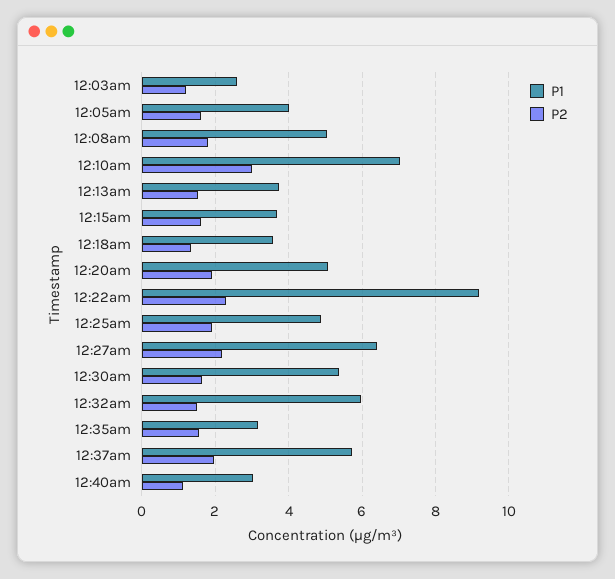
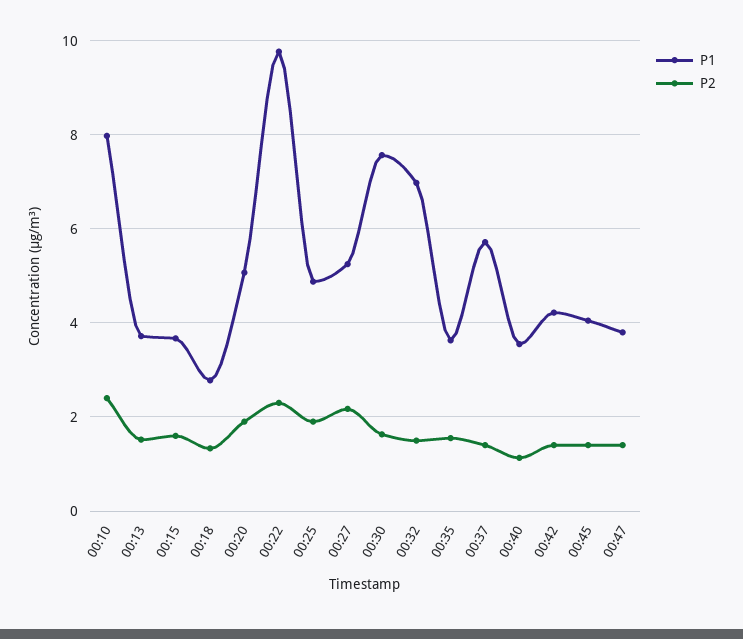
P1, 12:03am: 2.6 -> none
P2, 12:03am: 1.2 -> none
P1, 12:05am: 4 -> none
P2, 12:05am: 1.6 -> none
P1, 12:08am: 5 -> none
P2, 12:08am: 1.8 -> none
P1, 12:10am: 7 -> 8
P2, 12:10am: 3 -> 2.4
P1, 12:18am: 3.6 -> 2.8
P1, 12:22am: 9.2 -> 9.8
P1, 12:27am: 6.4 -> 5.2
P1, 12:30am: 5.4 -> 7.6
P1, 12:32am: 6 -> 7
P1, 12:35am: 3.2 -> 3.6
P2, 12:37am: 2 -> 1.4
P1, 12:40am: 3 -> 3.6
P1, 00:42: none -> 4.2
P2, 00:42: none -> 1.4
P1, 00:45: none -> 4
P2, 00:45: none -> 1.4
P1, 00:47: none -> 3.8
P2, 00:47: none -> 1.4

